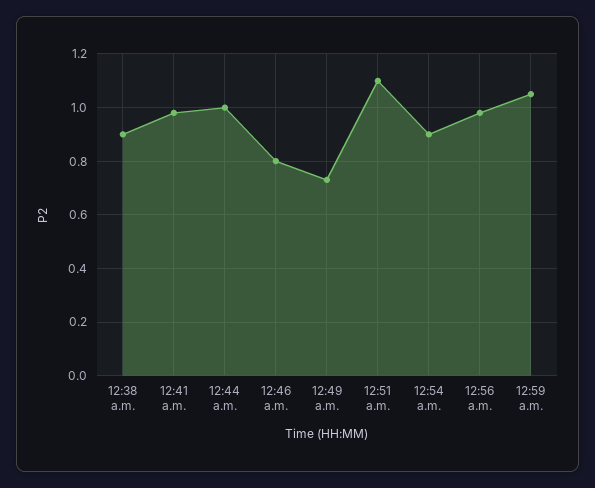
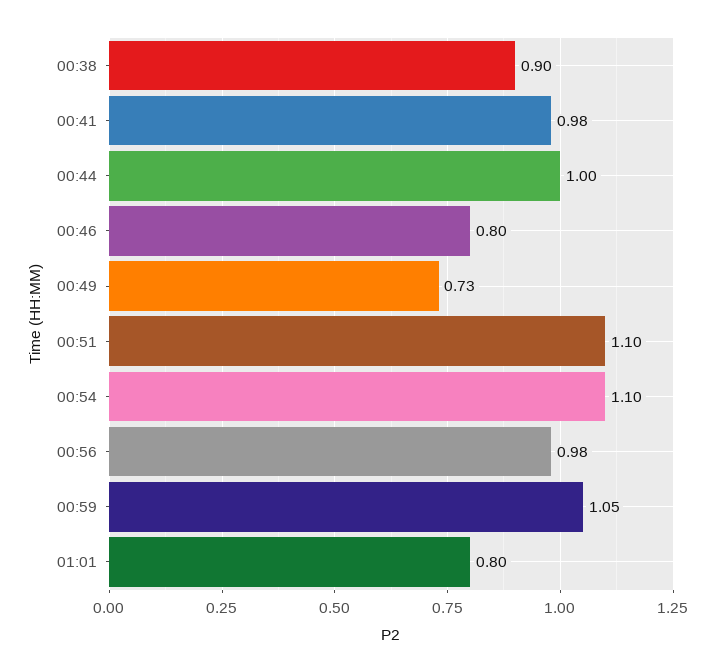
12:54 a.m.: 0.9 -> 1.1
01:01: none -> 0.8

